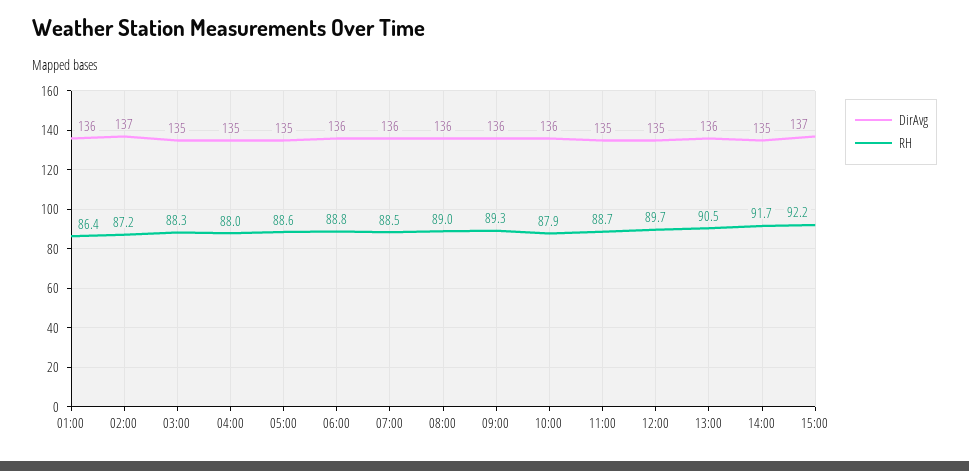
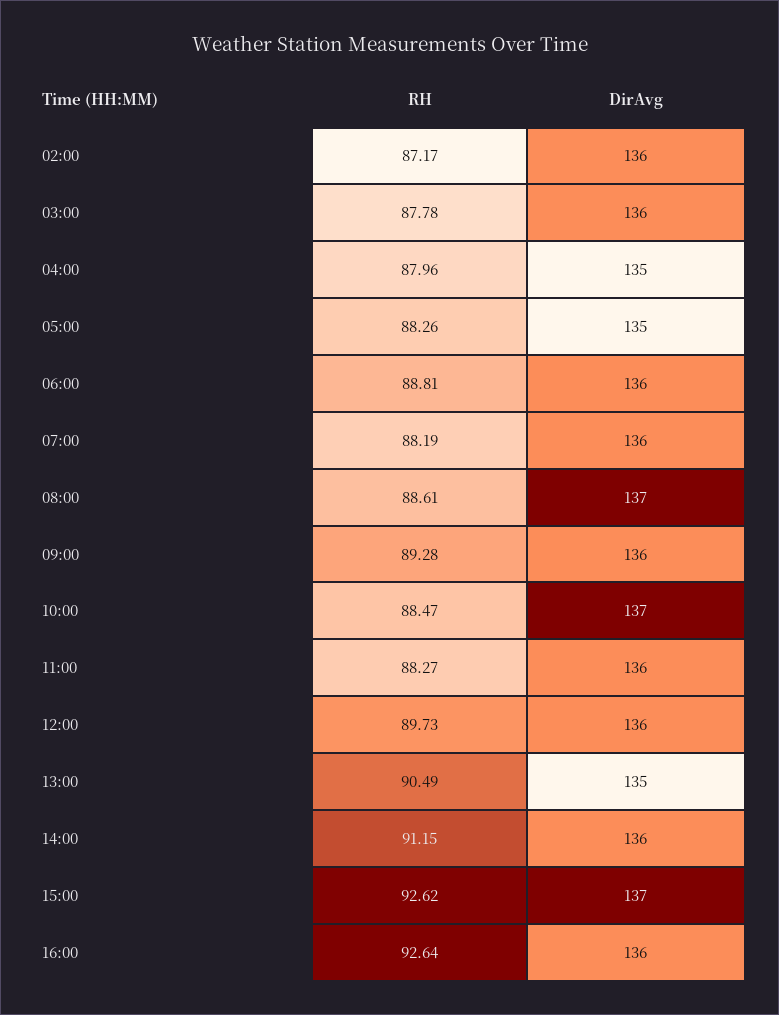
DirAvg, 01:00: 136 -> none
RH, 01:00: 86.4 -> none
DirAvg, 02:00: 137 -> 136
DirAvg, 03:00: 135 -> 136
RH, 03:00: 88.3 -> 87.78
RH, 05:00: 88.6 -> 88.26
RH, 07:00: 88.5 -> 88.19
DirAvg, 08:00: 136 -> 137
RH, 08:00: 89 -> 88.61
DirAvg, 10:00: 136 -> 137
RH, 10:00: 87.9 -> 88.47
DirAvg, 11:00: 135 -> 136
RH, 11:00: 88.7 -> 88.27
DirAvg, 12:00: 135 -> 136
DirAvg, 13:00: 136 -> 135
DirAvg, 14:00: 135 -> 136
RH, 14:00: 91.7 -> 91.15
RH, 15:00: 92.2 -> 92.62
RH, 16:00: none -> 92.64
DirAvg, 16:00: none -> 136

